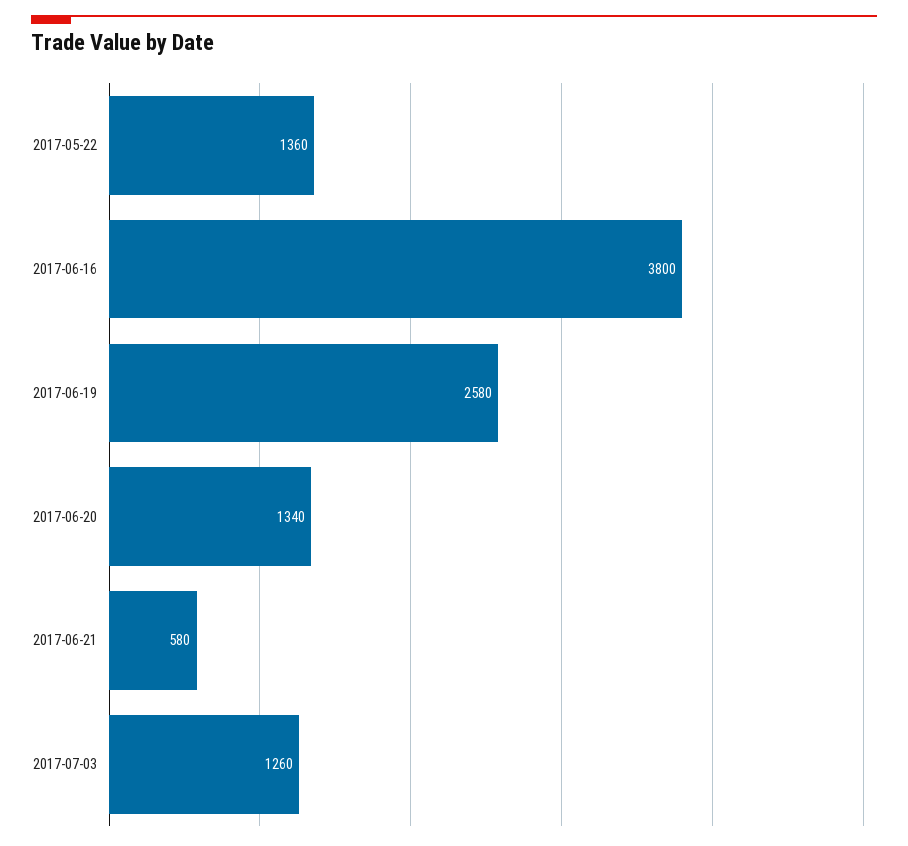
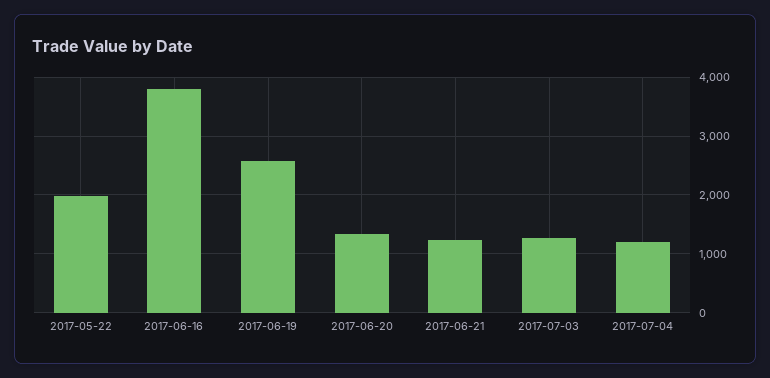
2017-05-22: 1360 -> 2000
2017-06-21: 580 -> 1200
2017-07-04: none -> 1200

